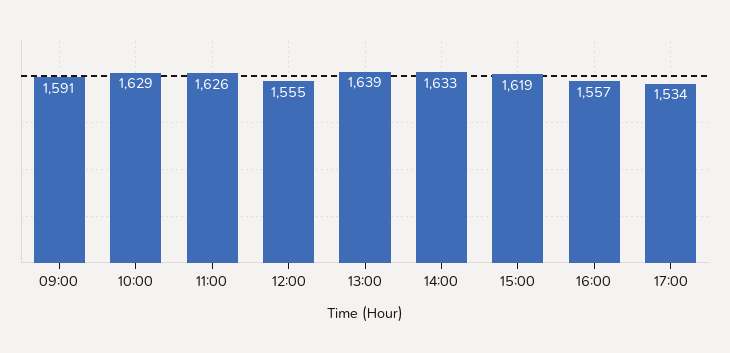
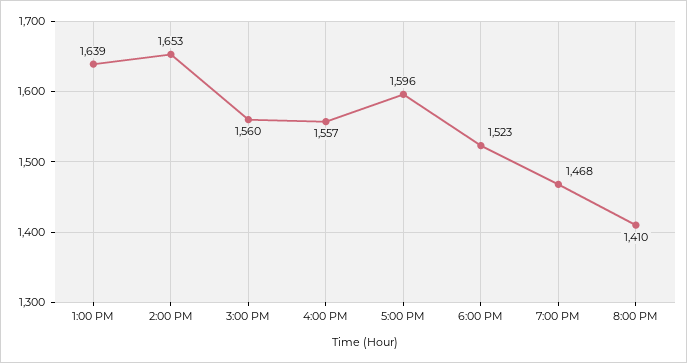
09:00: 1591 -> none
10:00: 1629 -> none
11:00: 1626 -> none
12:00: 1555 -> none
14:00: 1633 -> 1653
15:00: 1619 -> 1560
17:00: 1534 -> 1596
6:00 PM: none -> 1523
7:00 PM: none -> 1468
8:00 PM: none -> 1410

